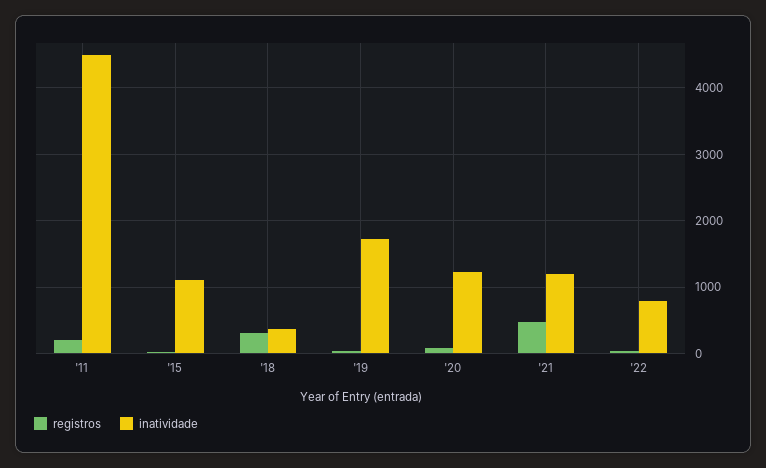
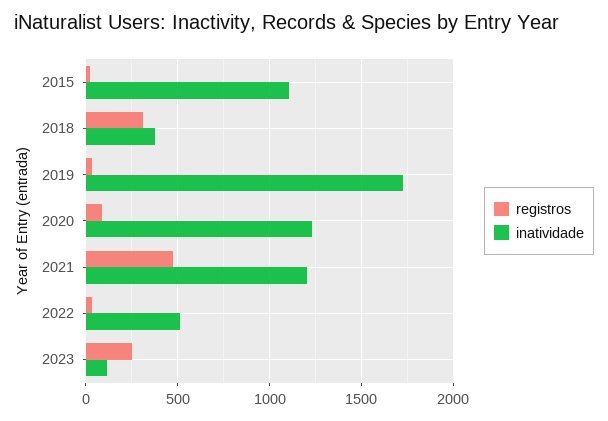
registros, '11: 200 -> none
inatividade, '11: 4500 -> none
inatividade, '22: 800 -> 500
registros, 2023: none -> 250
inatividade, 2023: none -> 100

